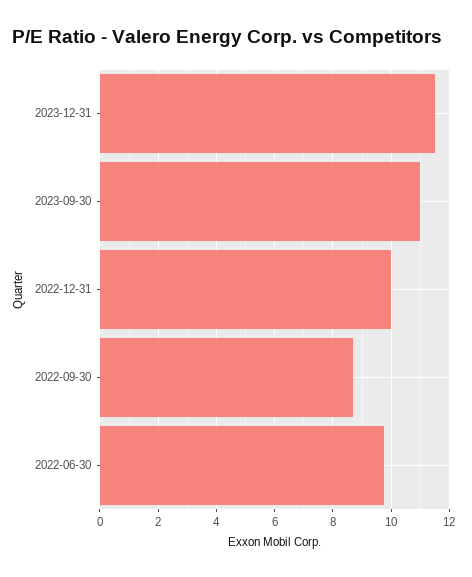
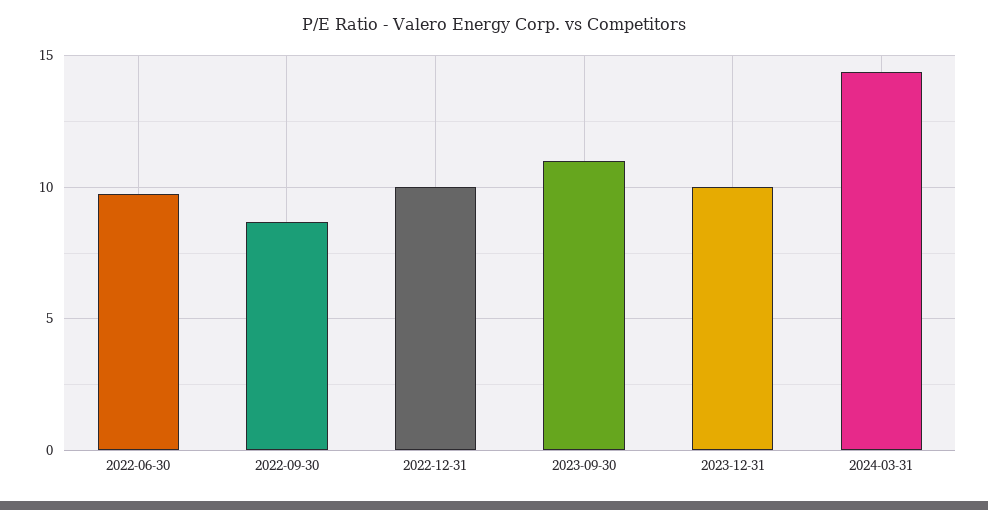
2023-12-31: 11.5 -> 10
2024-03-31: none -> 14.5

